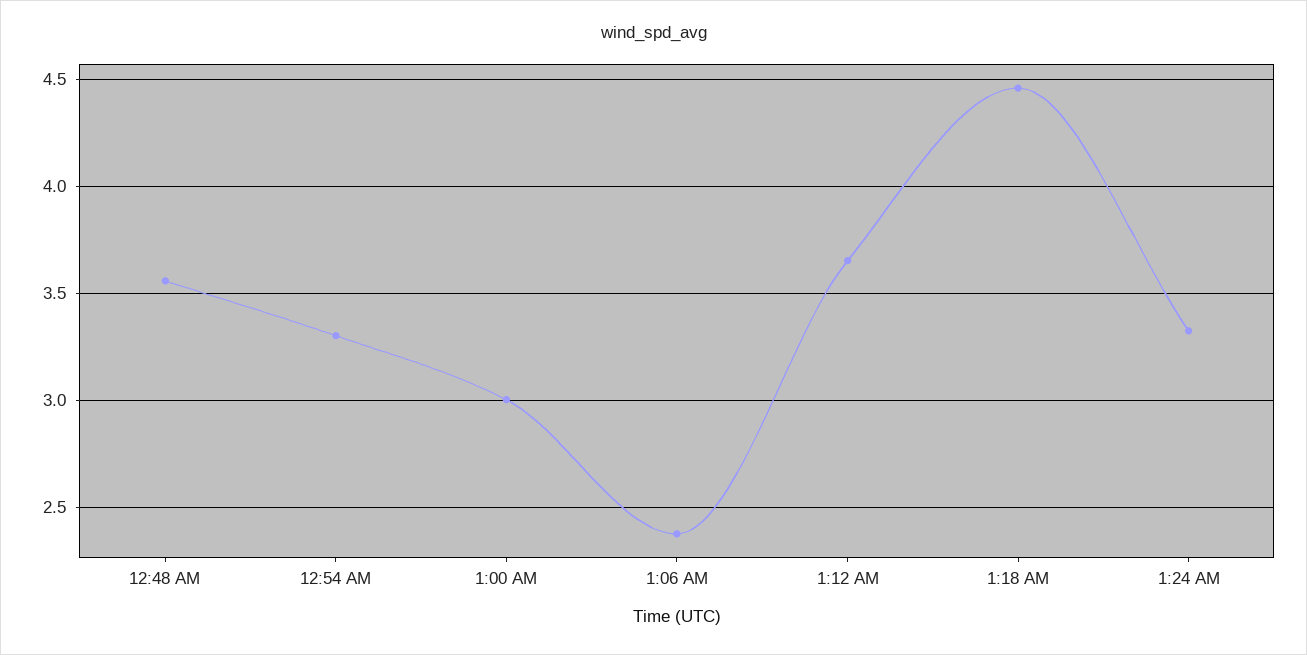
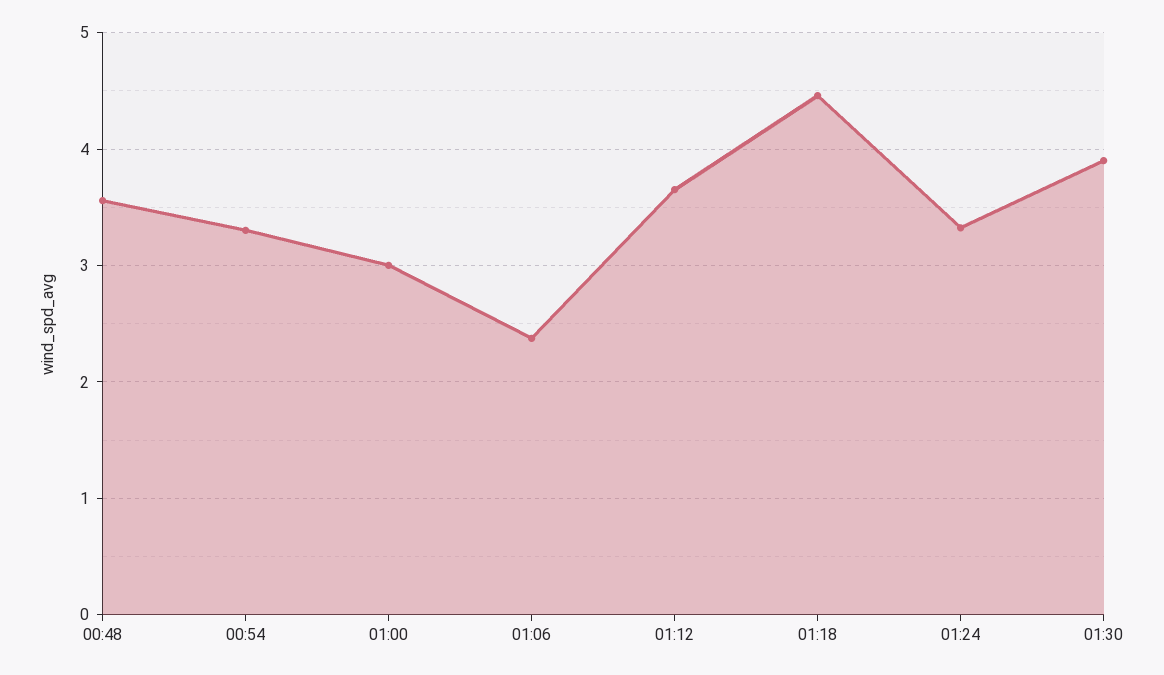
01:30: none -> 3.9

